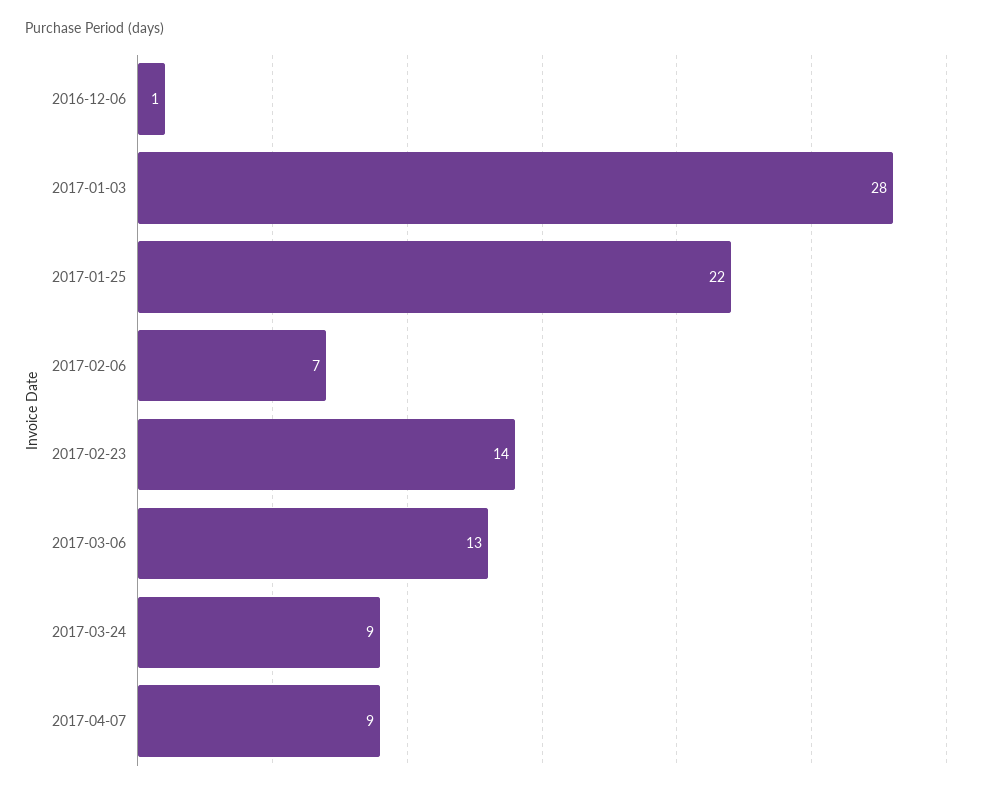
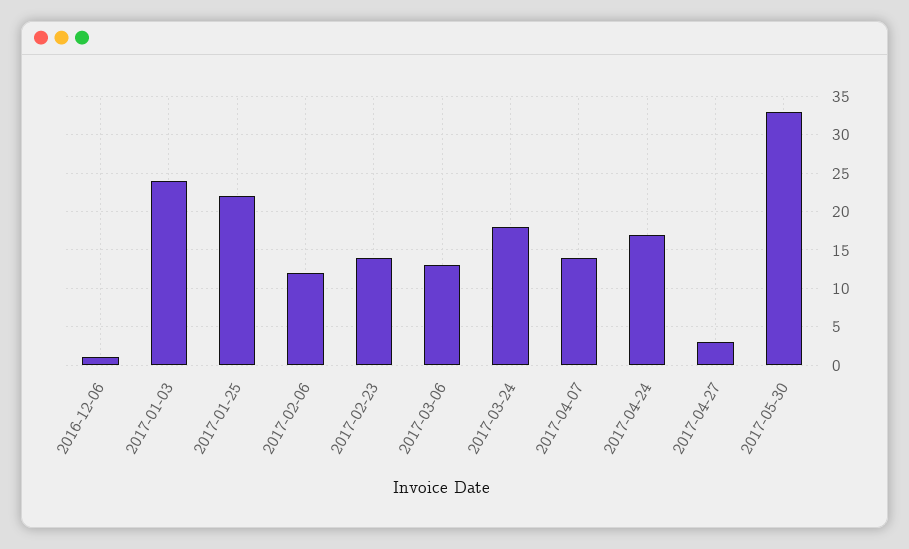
2017-01-03: 28 -> 24
2017-02-06: 7 -> 12
2017-03-24: 9 -> 18
2017-04-07: 9 -> 14
2017-04-24: none -> 17
2017-04-27: none -> 3
2017-05-30: none -> 33

